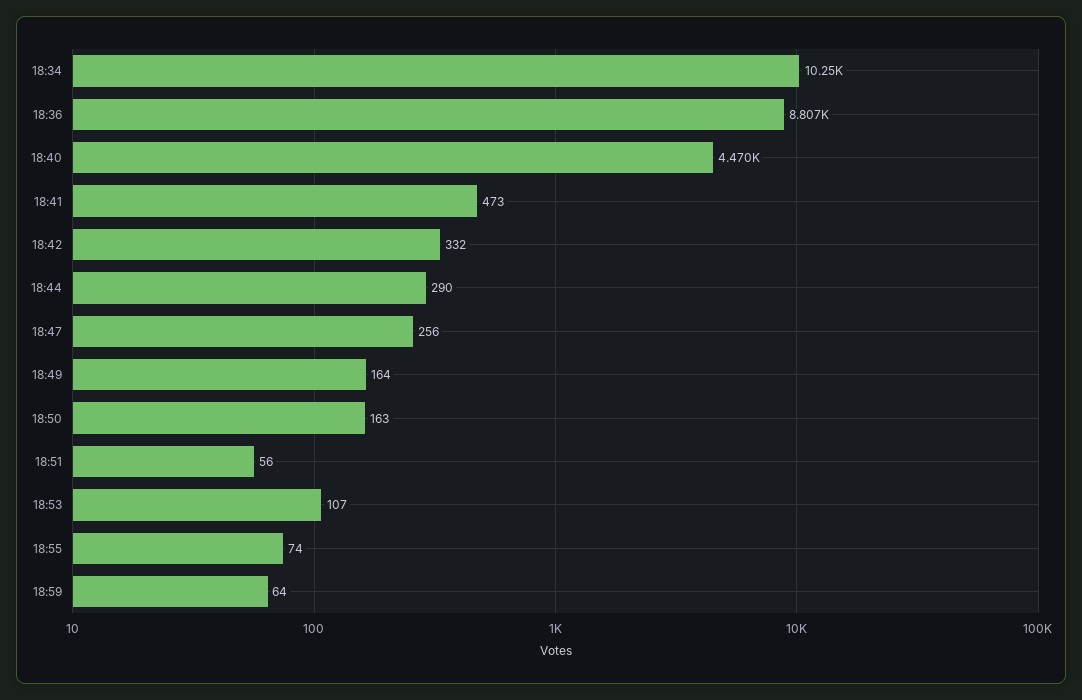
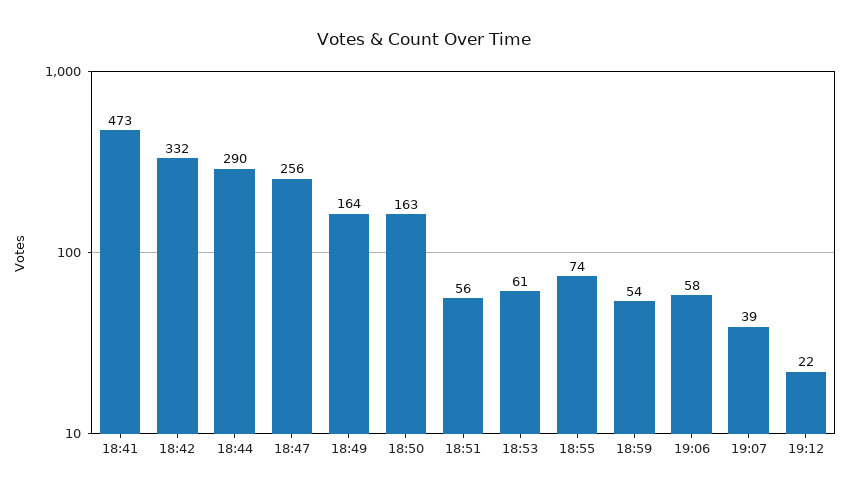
18:34: 10250 -> none
18:36: 8807 -> none
18:40: 4470 -> none
18:53: 107 -> 61
18:59: 64 -> 54
19:06: none -> 58
19:07: none -> 39
19:12: none -> 22

